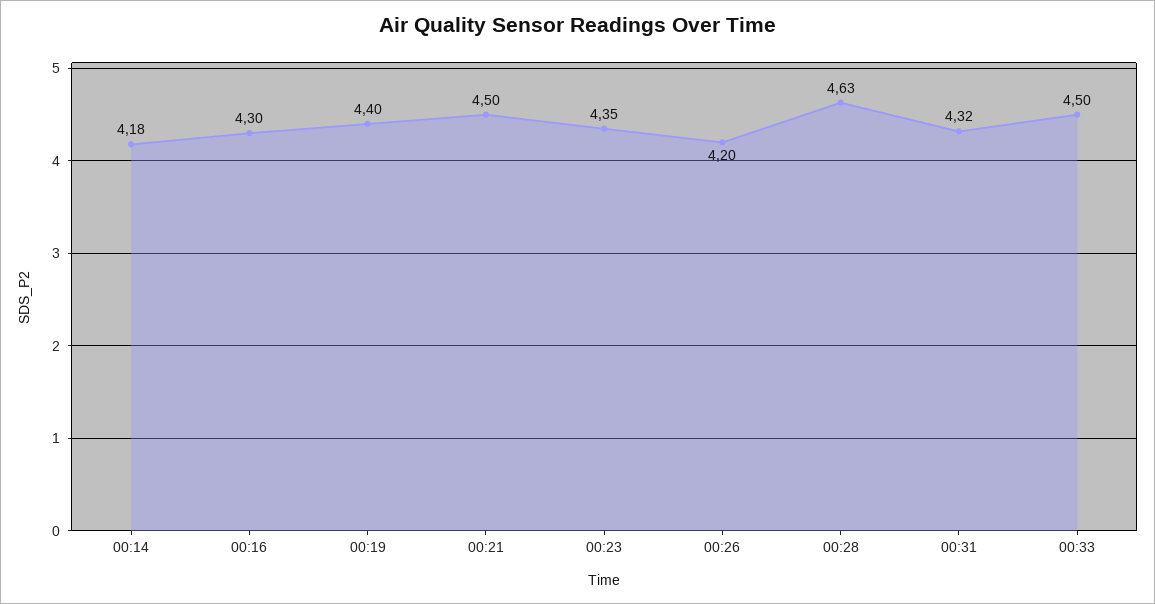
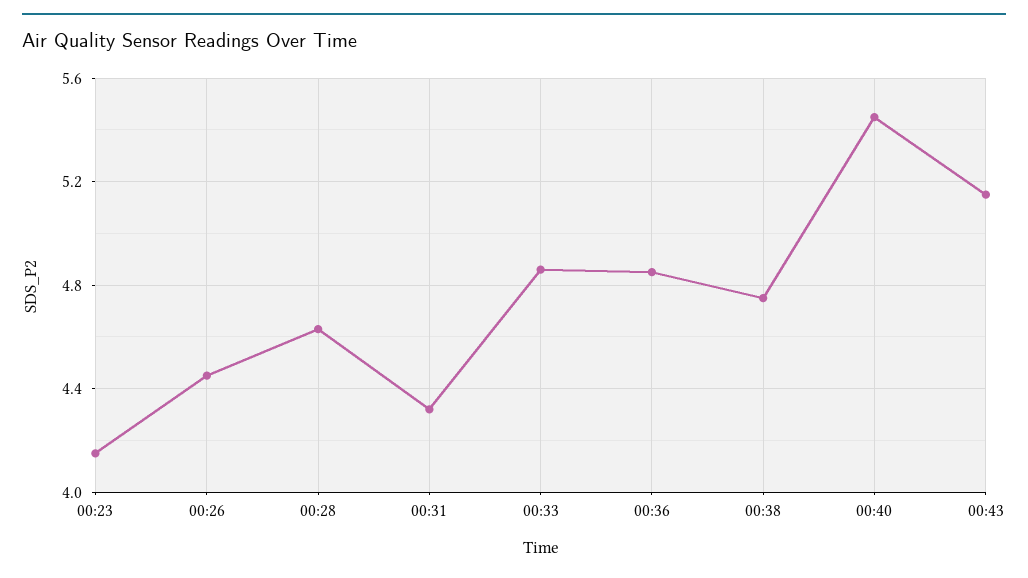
00:14: 4.18 -> none
00:16: 4.3 -> none
00:19: 4.4 -> none
00:21: 4.5 -> none
00:23: 4.35 -> 4.15
00:26: 4.2 -> 4.45
00:33: 4.5 -> 4.85
00:36: none -> 4.85
00:38: none -> 4.75
00:40: none -> 5.45
00:43: none -> 5.15

